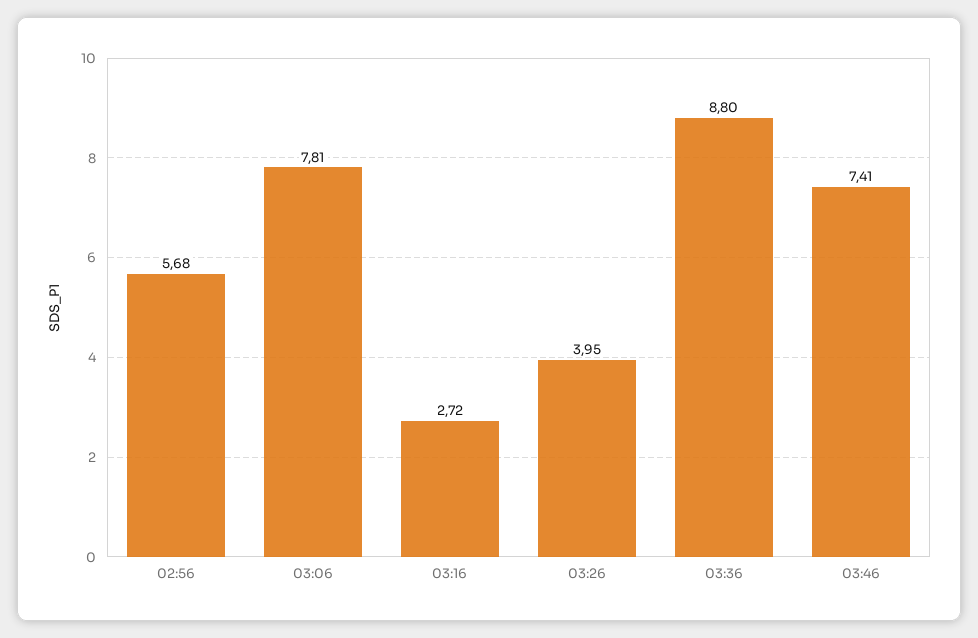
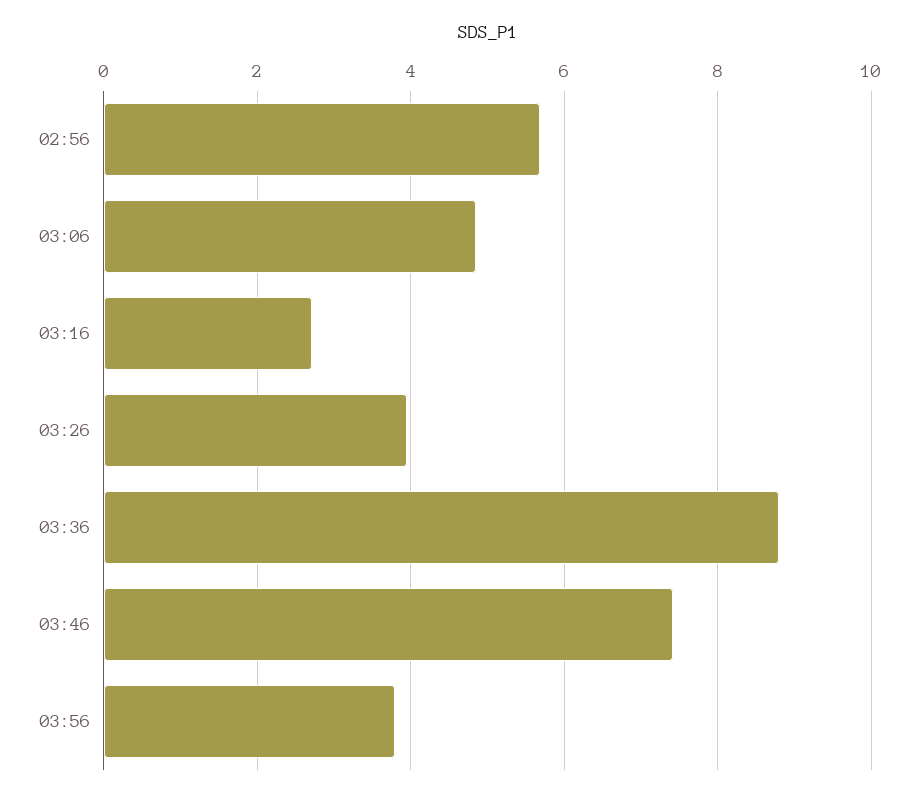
03:06: 7.81 -> 4.8
03:56: none -> 3.8

